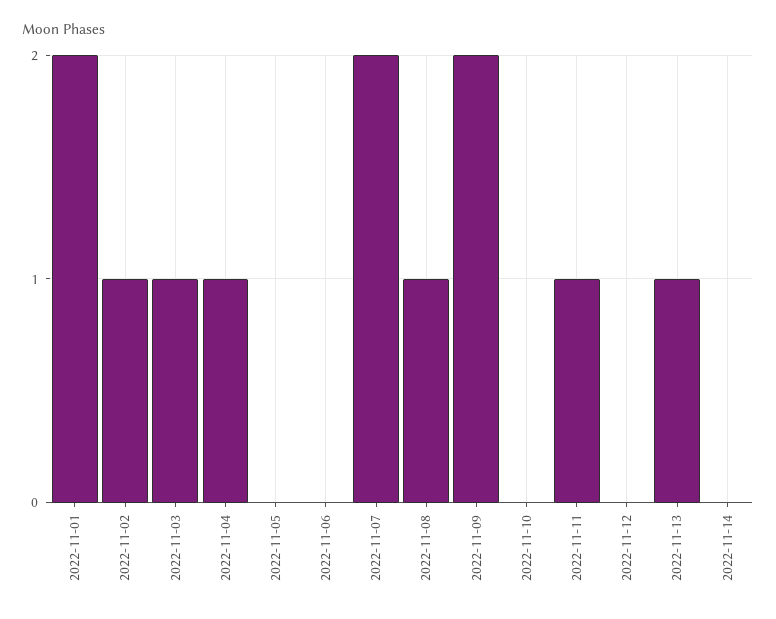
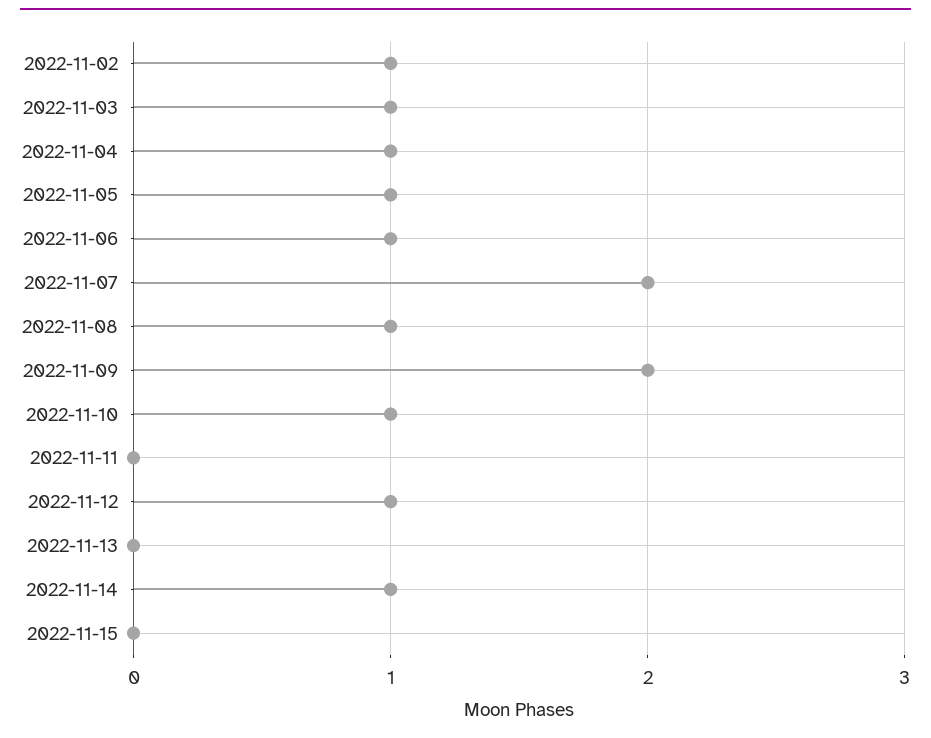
2022-11-01: 2 -> none
2022-11-05: 0 -> 1
2022-11-06: 0 -> 1
2022-11-10: 0 -> 1
2022-11-11: 1 -> 0
2022-11-12: 0 -> 1
2022-11-13: 1 -> 0
2022-11-14: 0 -> 1
2022-11-15: none -> 0

